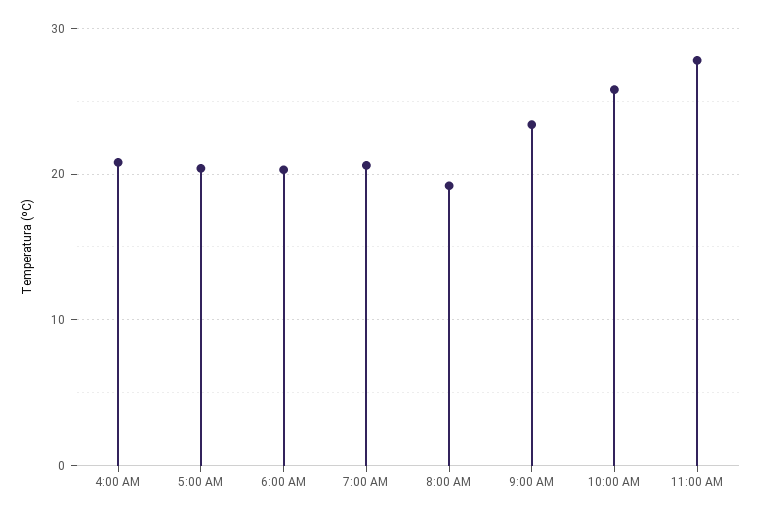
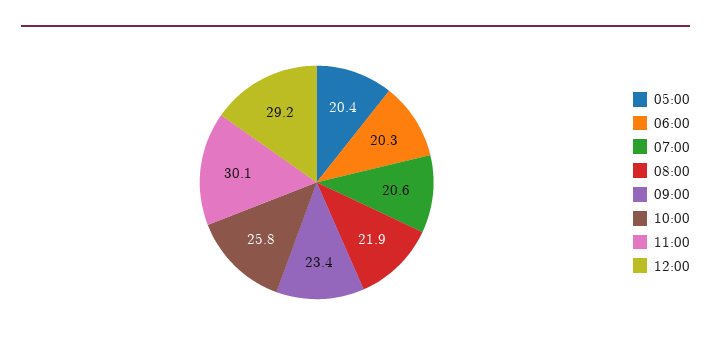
4:00 AM: 21 -> none
8:00 AM: 19 -> 21.9
11:00 AM: 28 -> 30.1
12:00: none -> 29.2

